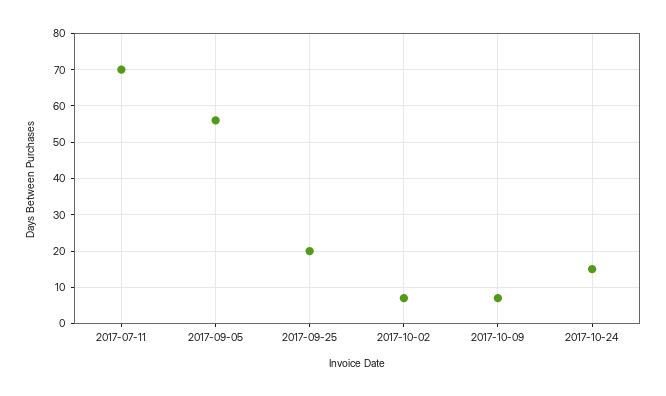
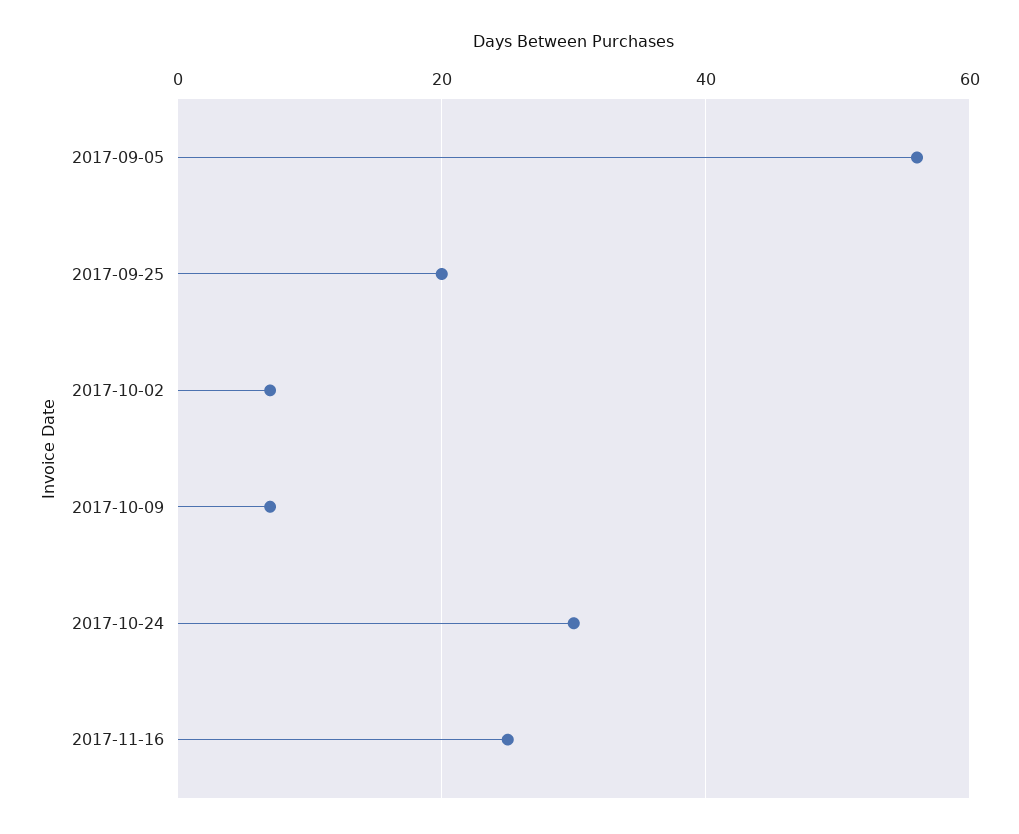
2017-07-11: 70 -> none
2017-10-24: 15 -> 30
2017-11-16: none -> 25

